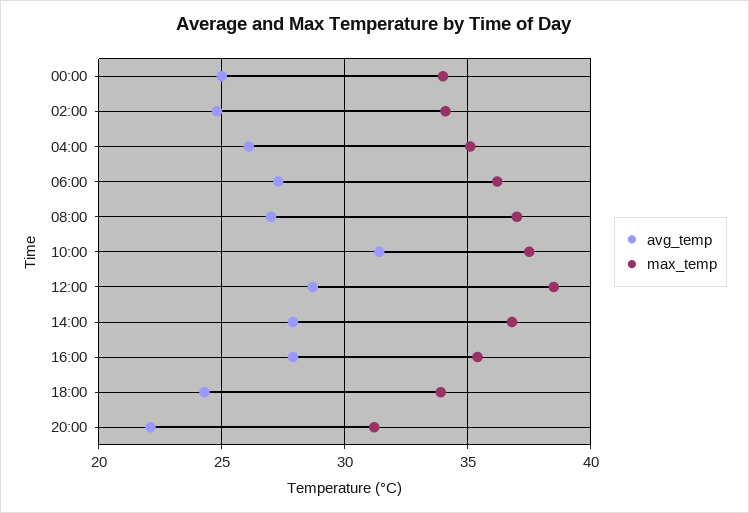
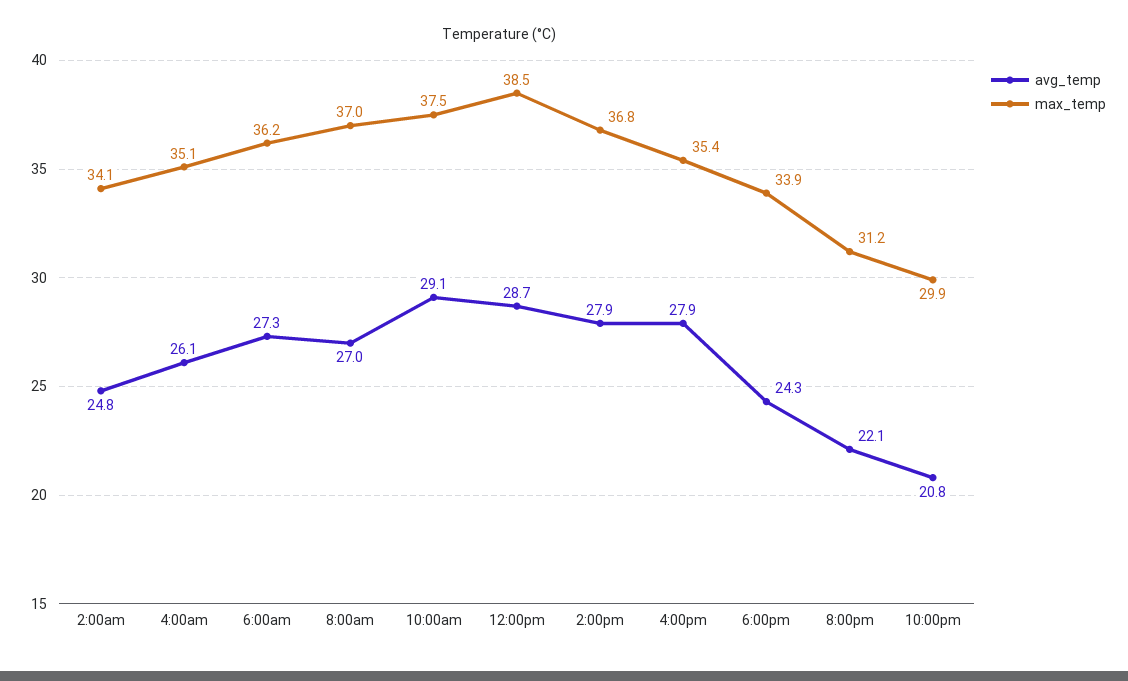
avg_temp, 00:00: 25 -> none
max_temp, 00:00: 34 -> none
avg_temp, 10:00: 31.5 -> 29.1
avg_temp, 10:00pm: none -> 20.8
max_temp, 10:00pm: none -> 29.9

